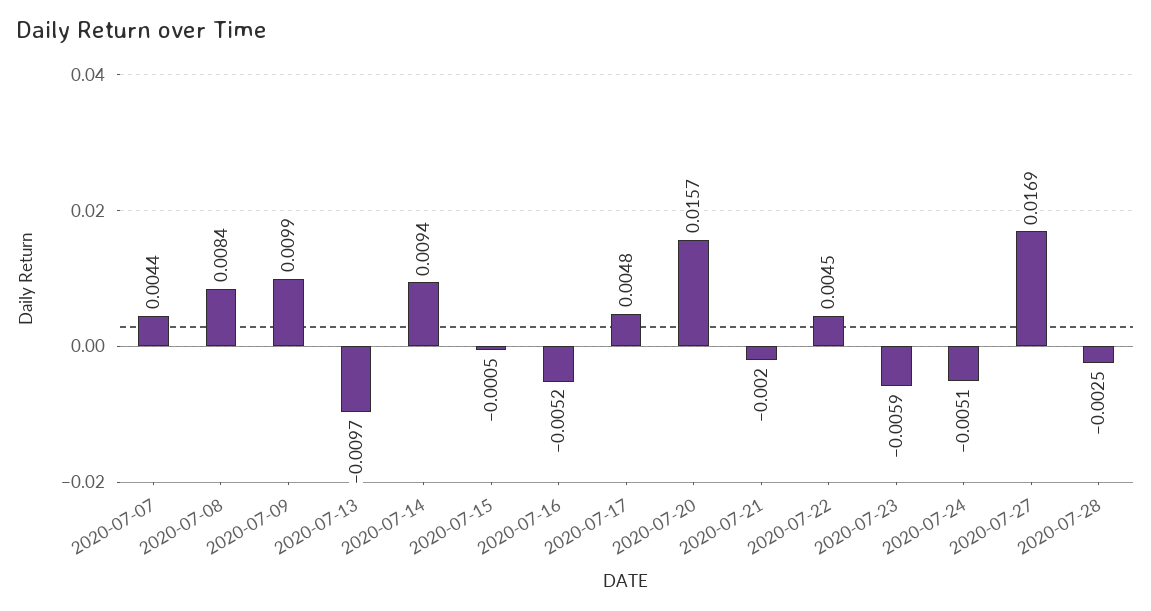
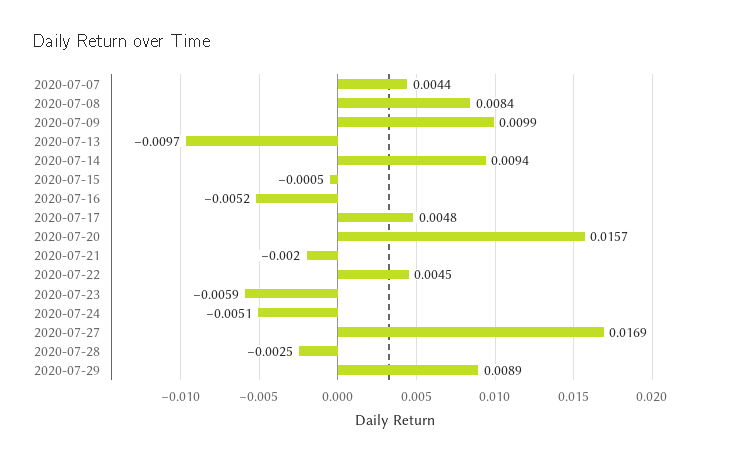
2020-07-29: none -> 0.0089

